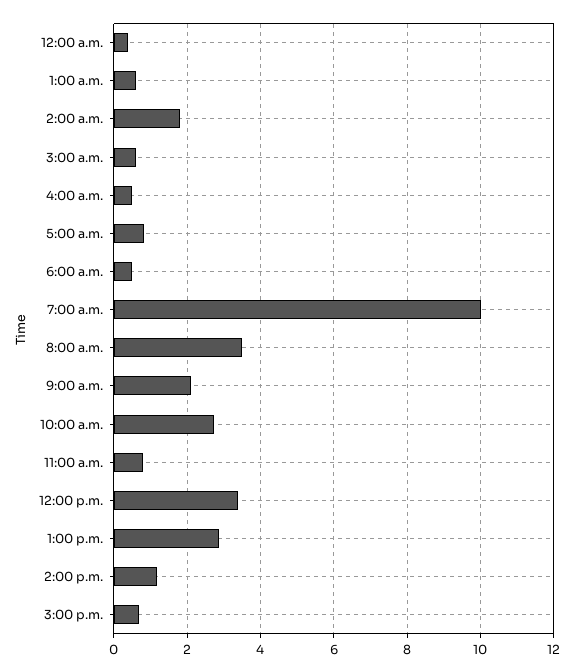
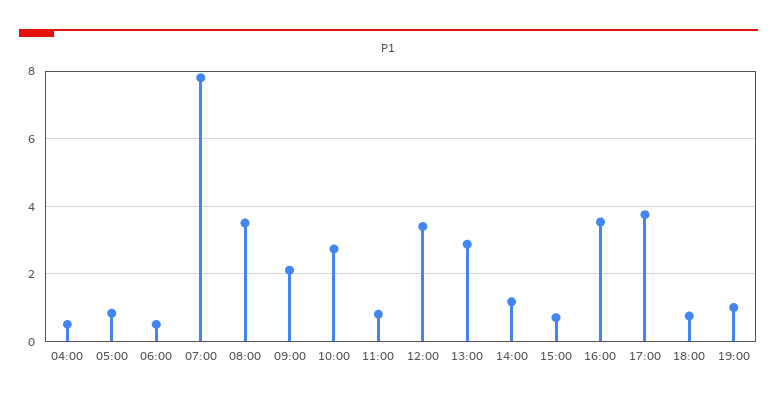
12:00 a.m.: 0.4 -> none
1:00 a.m.: 0.6 -> none
2:00 a.m.: 1.8 -> none
3:00 a.m.: 0.6 -> none
7:00 a.m.: 10 -> 7.8
16:00: none -> 3.6
17:00: none -> 3.8
18:00: none -> 0.8
19:00: none -> 1

